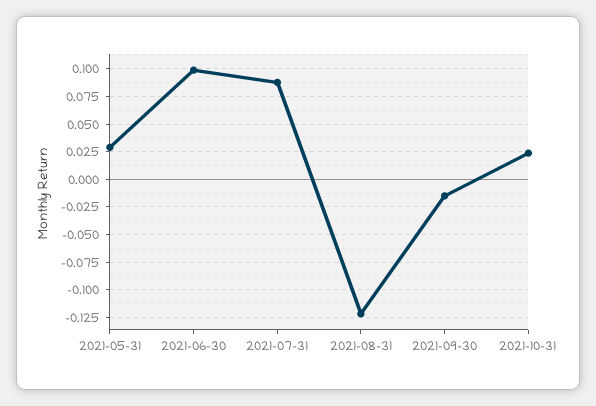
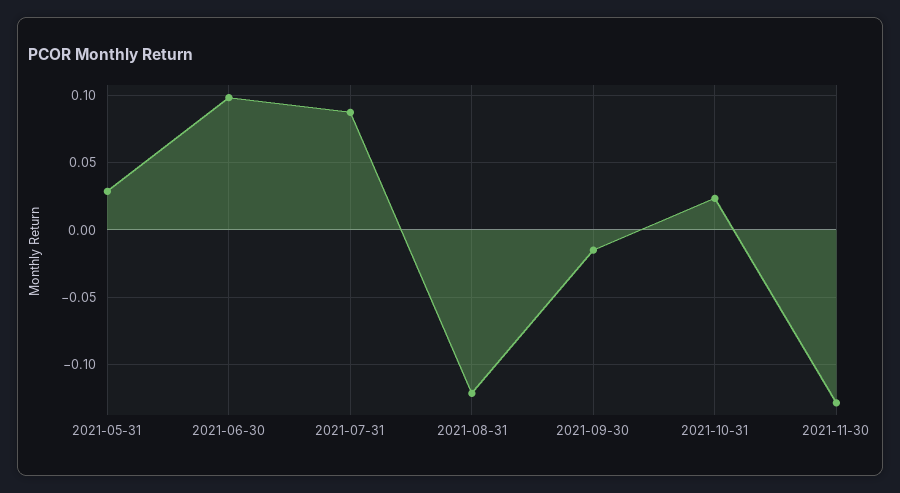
2021-11-30: none -> -0.13

